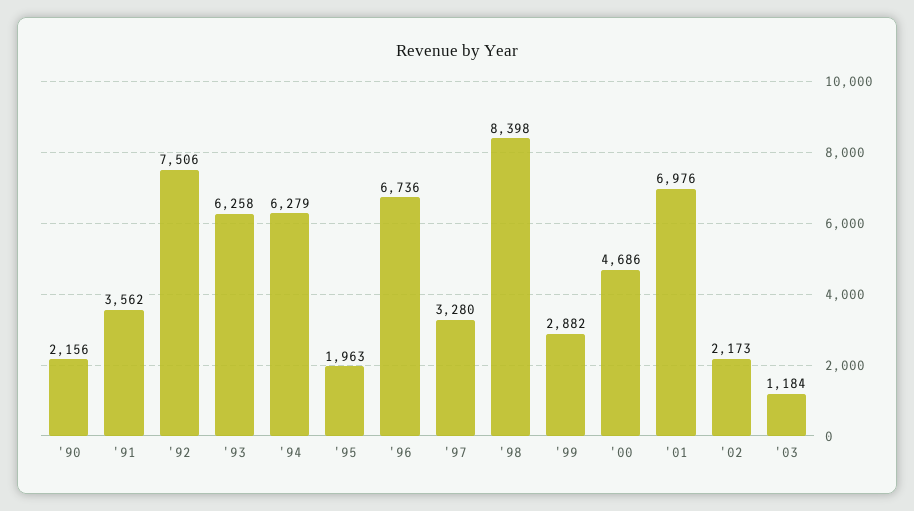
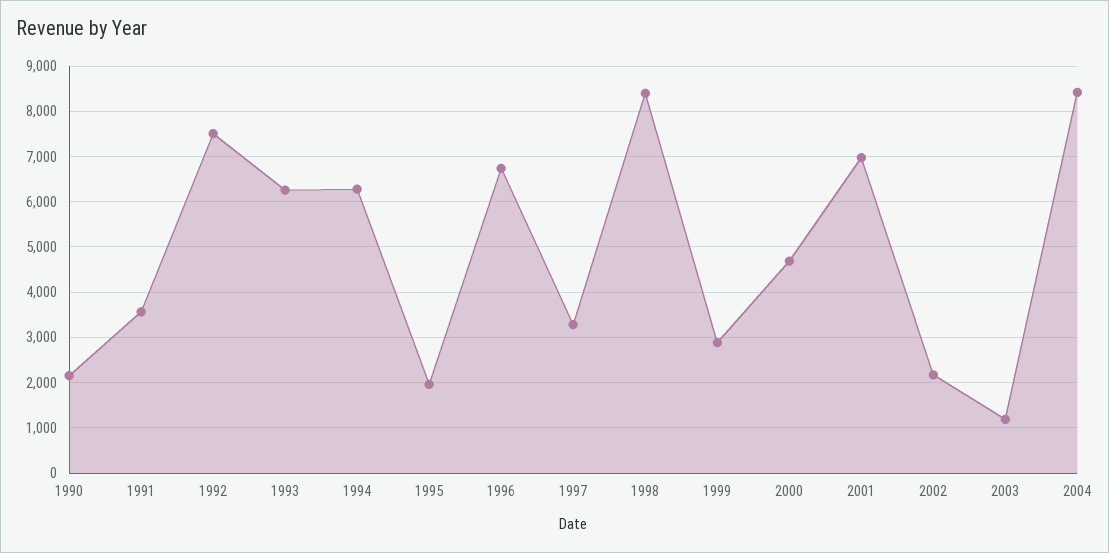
2004: none -> 8400

